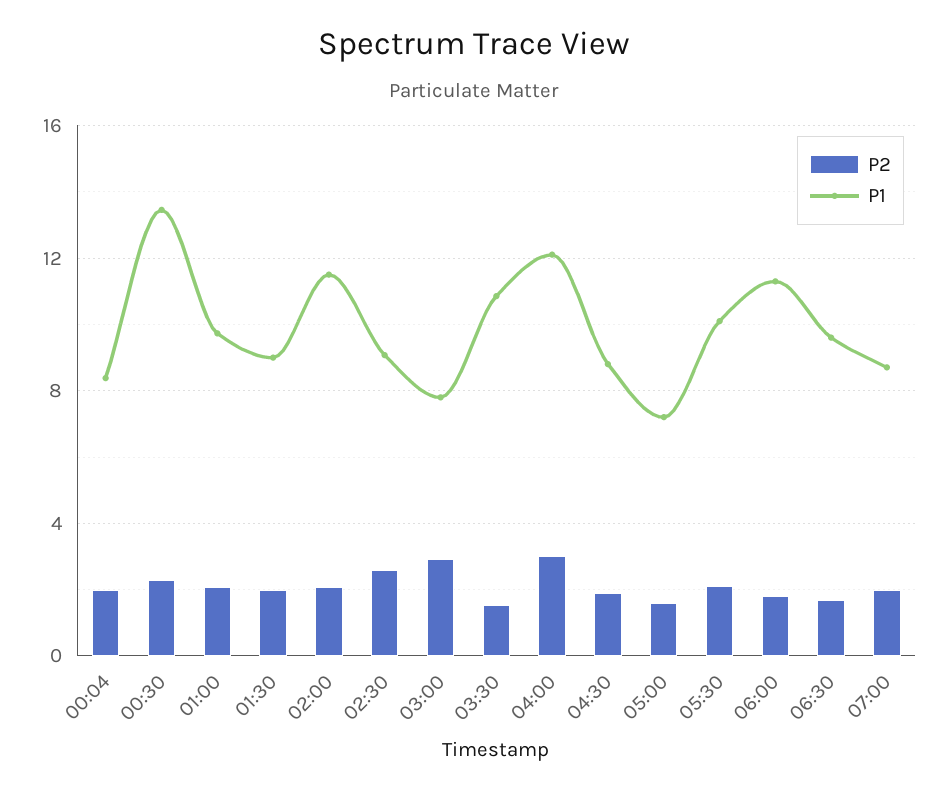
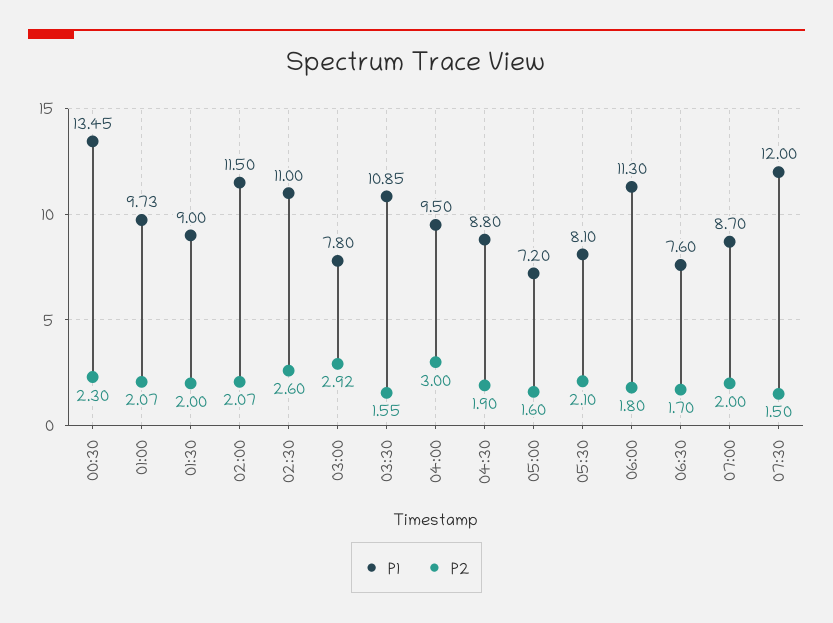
P2, 00:04: 2 -> none
P1, 00:04: 8.5 -> none
P1, 02:30: 9 -> 11
P1, 04:00: 12 -> 9.5
P1, 05:30: 10 -> 8.1
P1, 06:30: 9.5 -> 7.6
P1, 07:30: none -> 12
P2, 07:30: none -> 1.5

